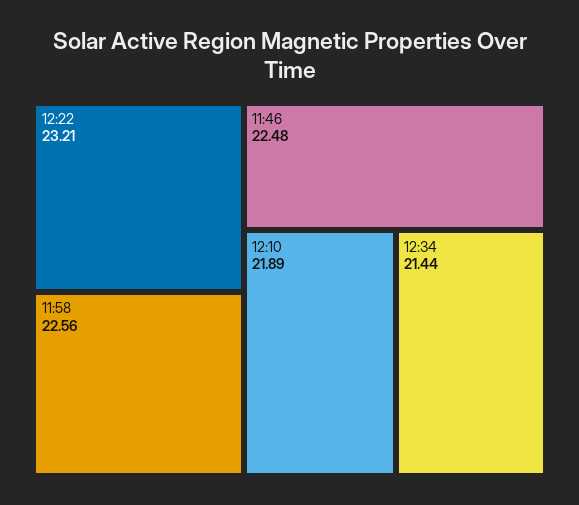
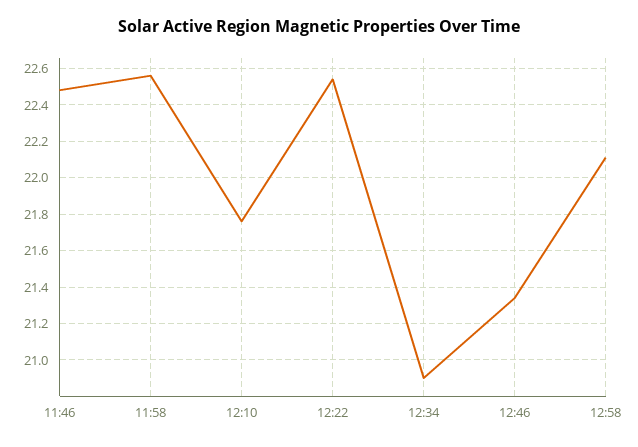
12:22: 23.21 -> 22.55
12:10: 21.89 -> 21.75
12:34: 21.44 -> 20.9
12:46: none -> 21.35
12:58: none -> 22.1

